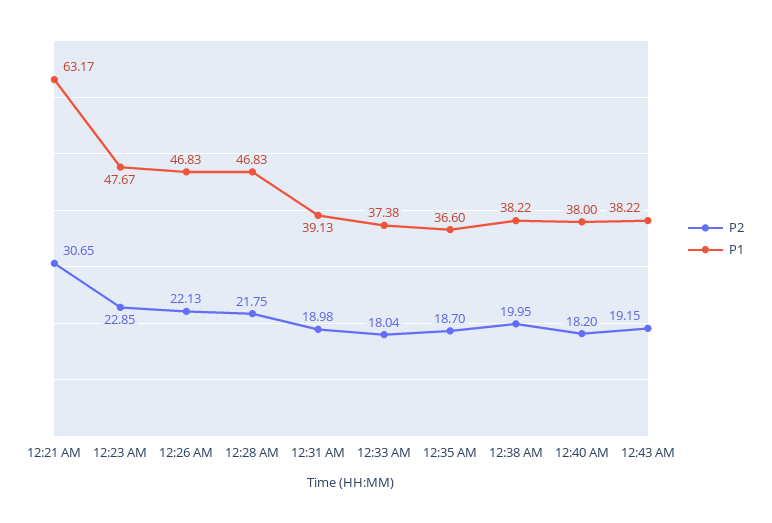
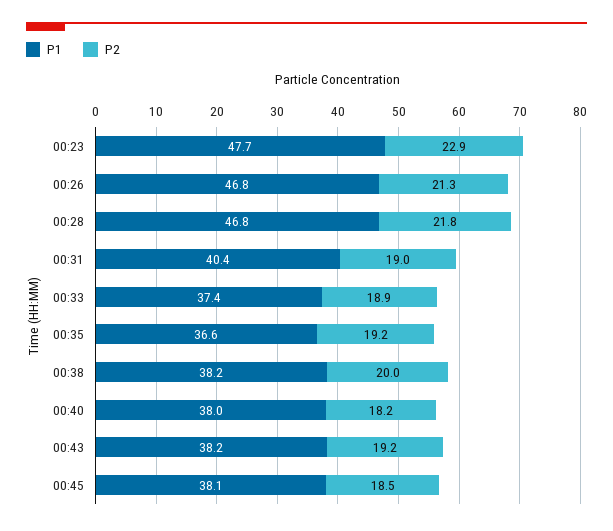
P2, 12:21 AM: 30.65 -> none
P1, 12:21 AM: 63.17 -> none
P2, 12:26 AM: 22.13 -> 21.3
P1, 12:31 AM: 39.13 -> 40.4
P2, 12:33 AM: 18.04 -> 18.9
P2, 12:35 AM: 18.7 -> 19.2
P1, 00:45: none -> 38.1
P2, 00:45: none -> 18.5

